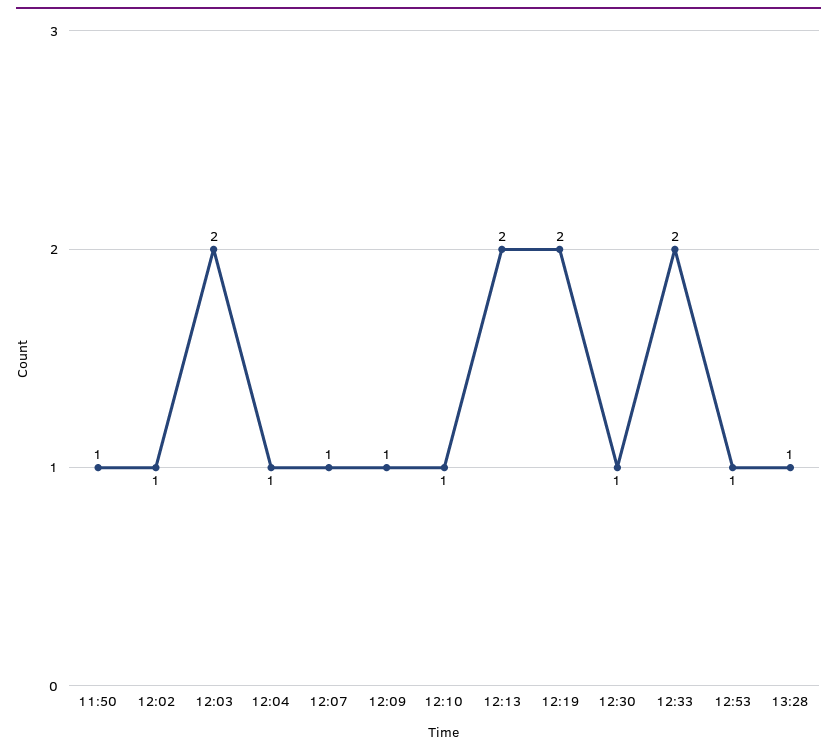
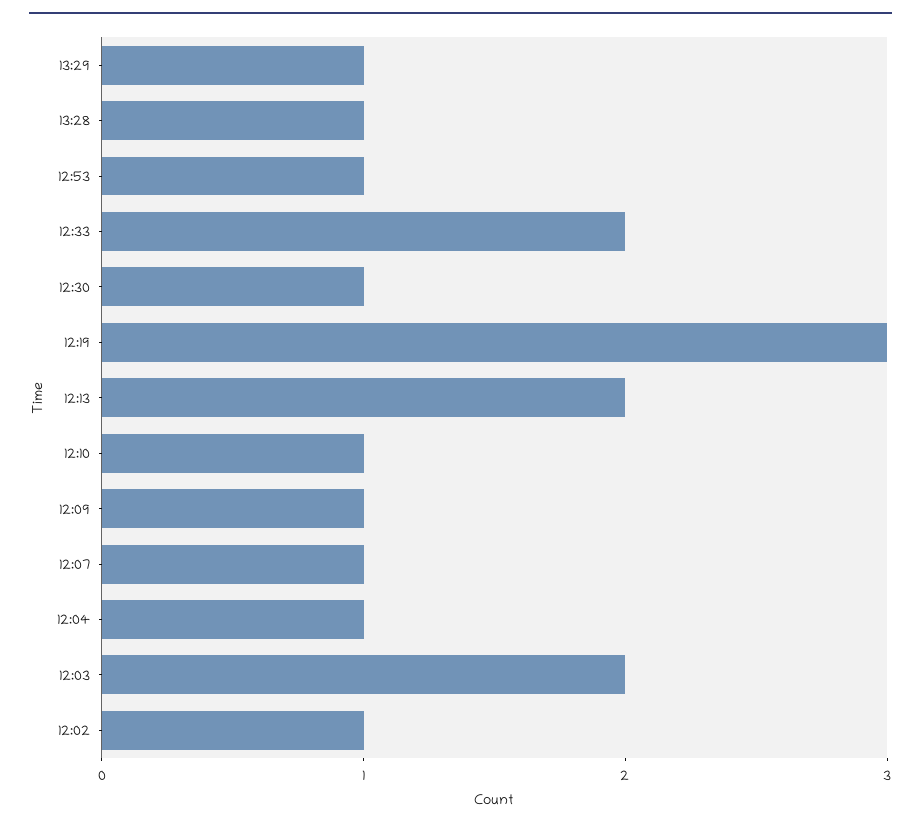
11:50: 1 -> none
12:19: 2 -> 3
13:29: none -> 1

